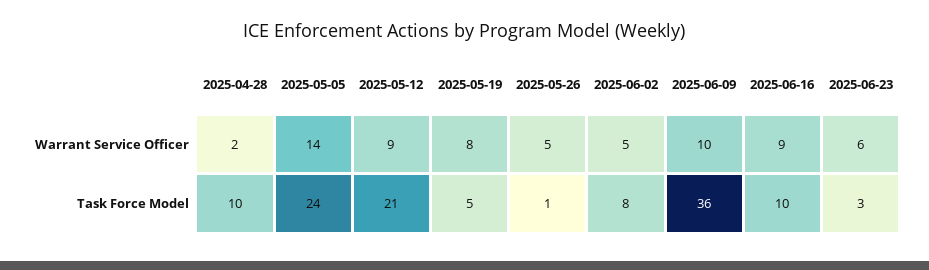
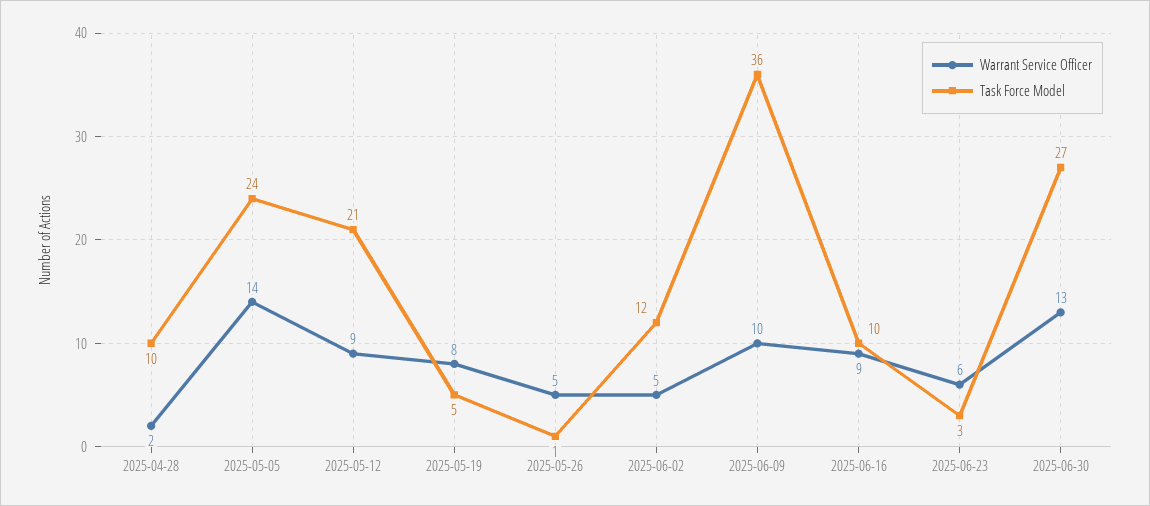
Task Force Model, 2025-06-02: 8 -> 12
Warrant Service Officer, 2025-06-30: none -> 13
Task Force Model, 2025-06-30: none -> 27

